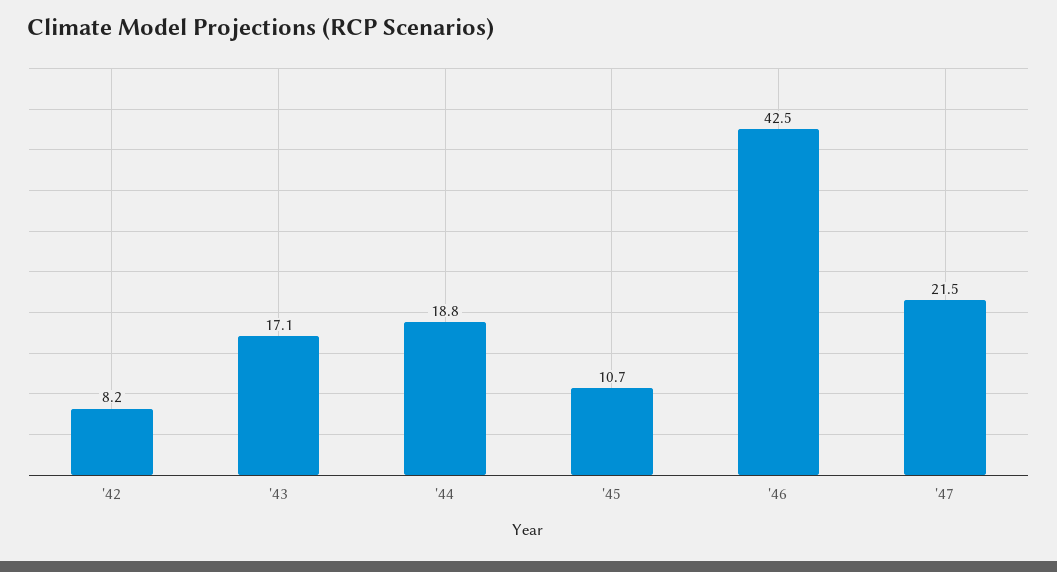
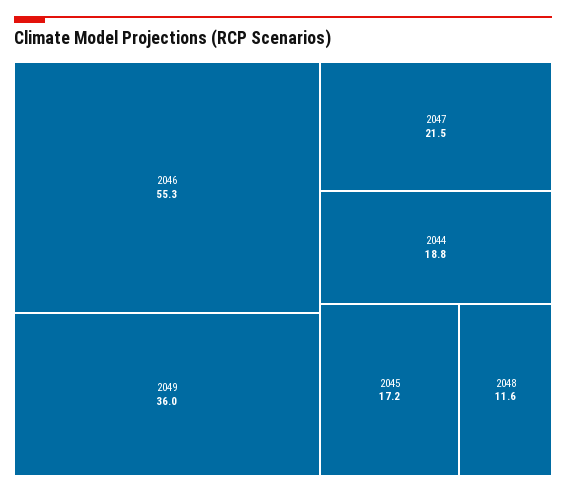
'42: 8.2 -> none
'43: 17.1 -> none
'45: 10.7 -> 17.2
'46: 42.5 -> 55.3
2049: none -> 36
2048: none -> 11.6

